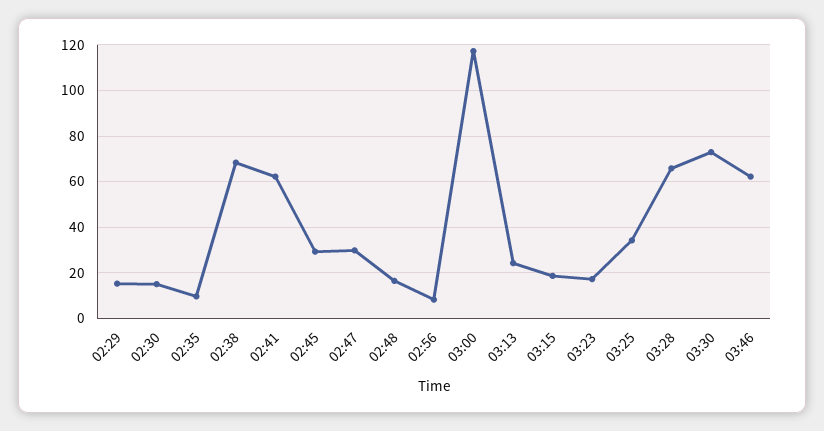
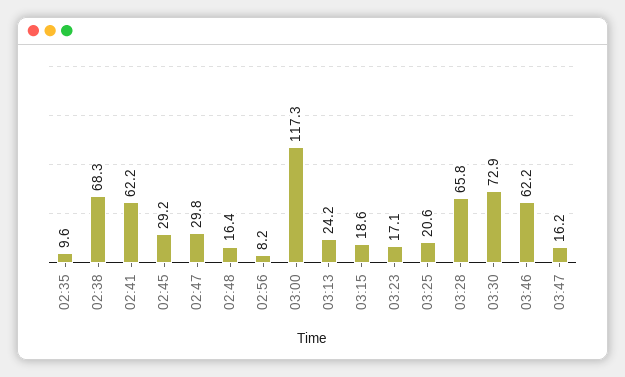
02:29: 15 -> none
02:30: 15 -> none
03:25: 35 -> 20.6
03:47: none -> 16.2

